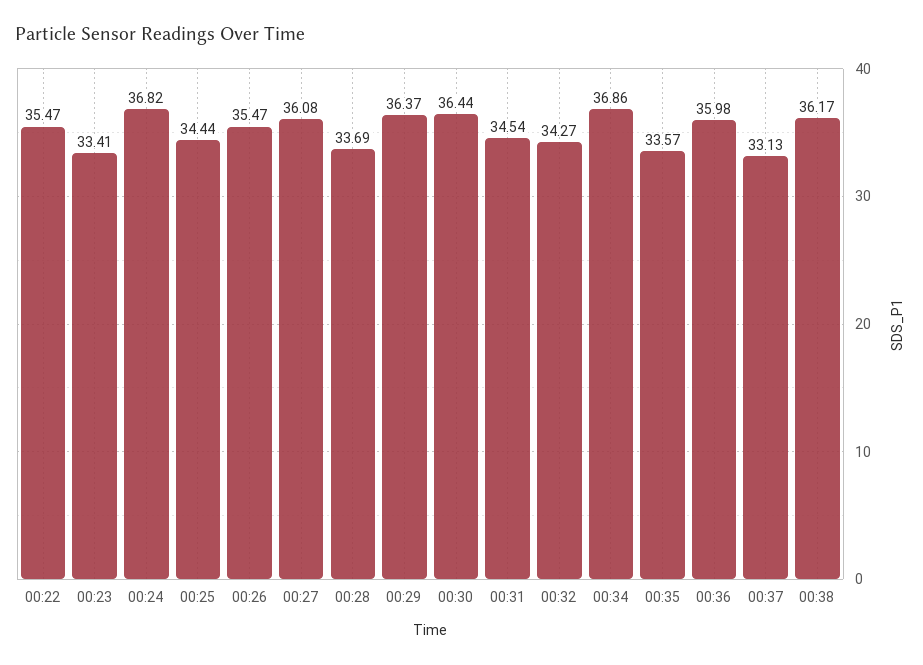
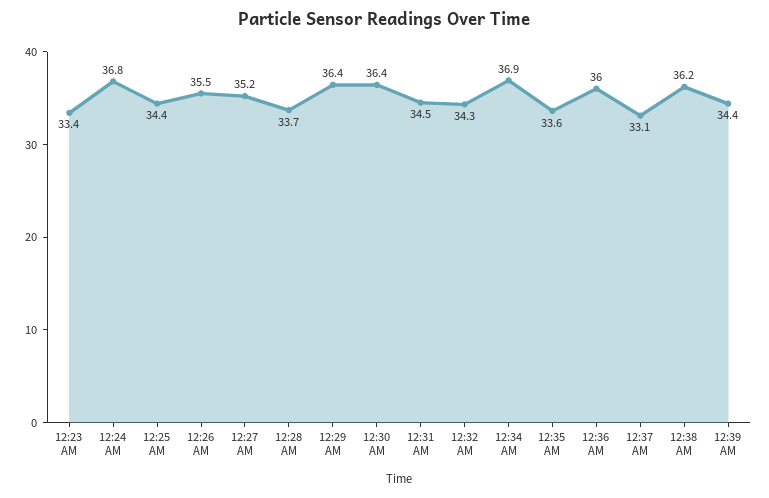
00:22: 35.47 -> none
00:27: 36.08 -> 35.2
12:39 AM: none -> 34.4

